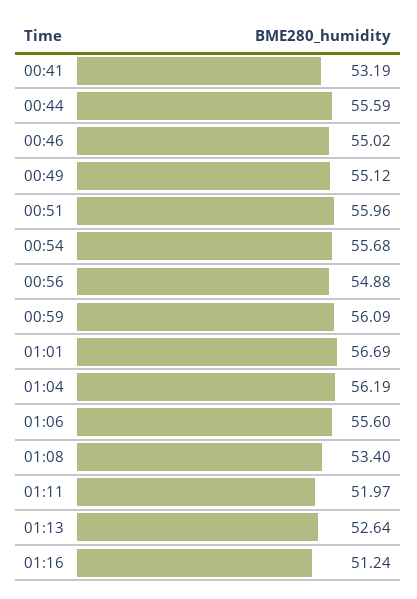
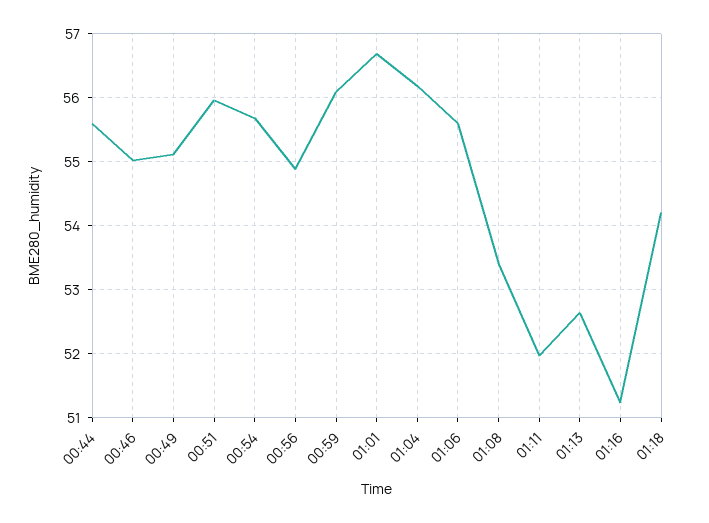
00:41: 53.19 -> none
01:18: none -> 54.2

